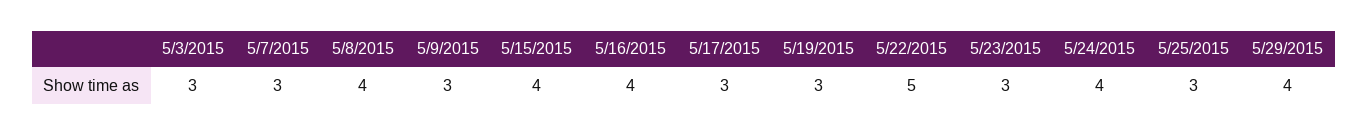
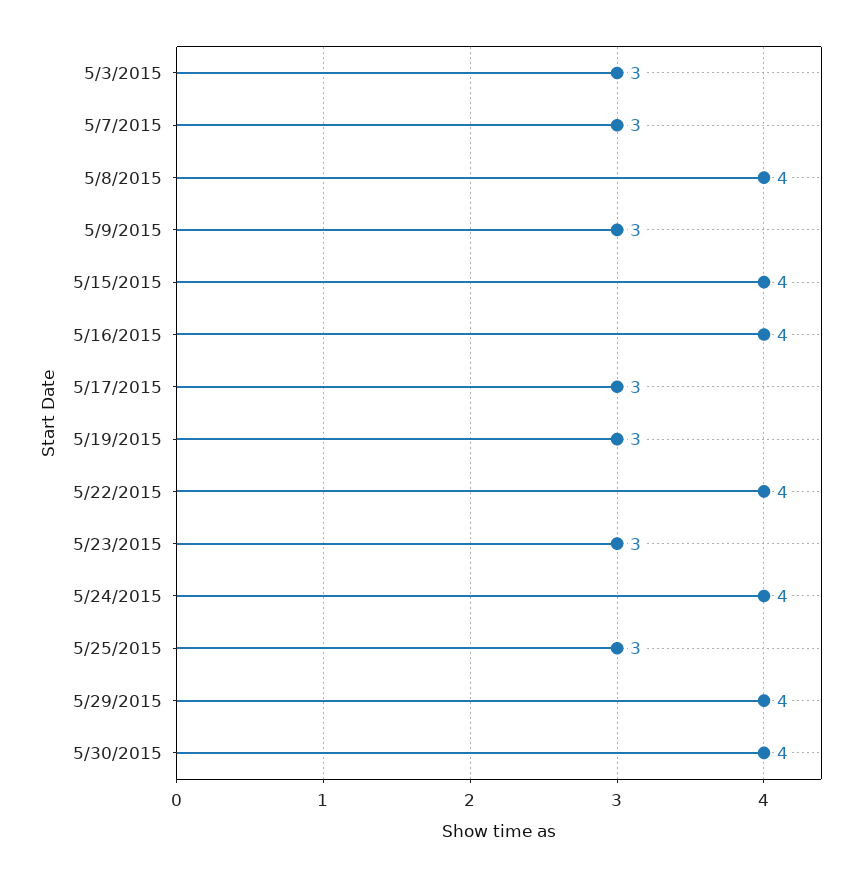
5/22/2015: 5 -> 4
5/30/2015: none -> 4

